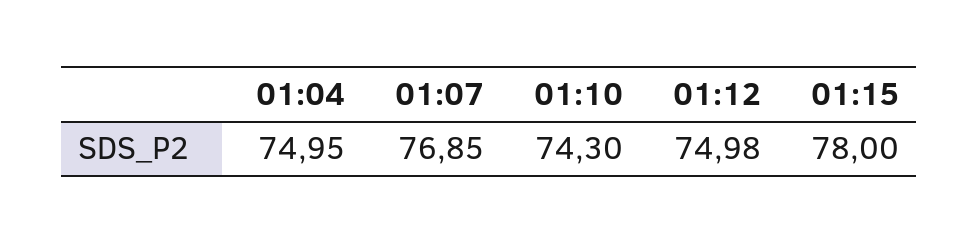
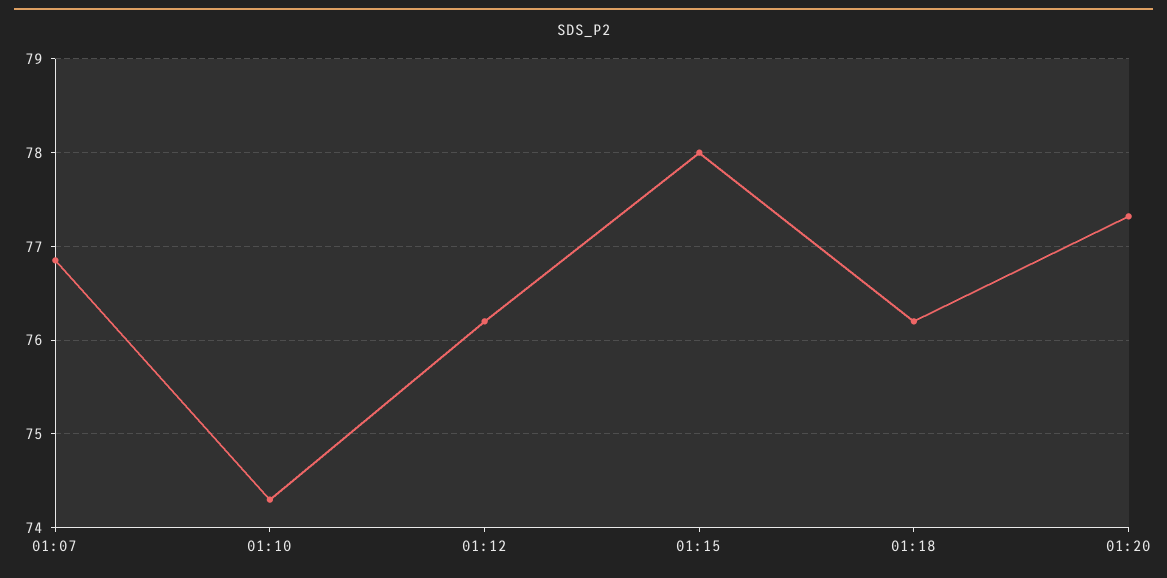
01:04: 74.95 -> none
01:12: 74.98 -> 76.2
01:18: none -> 76.2
01:20: none -> 77.3

